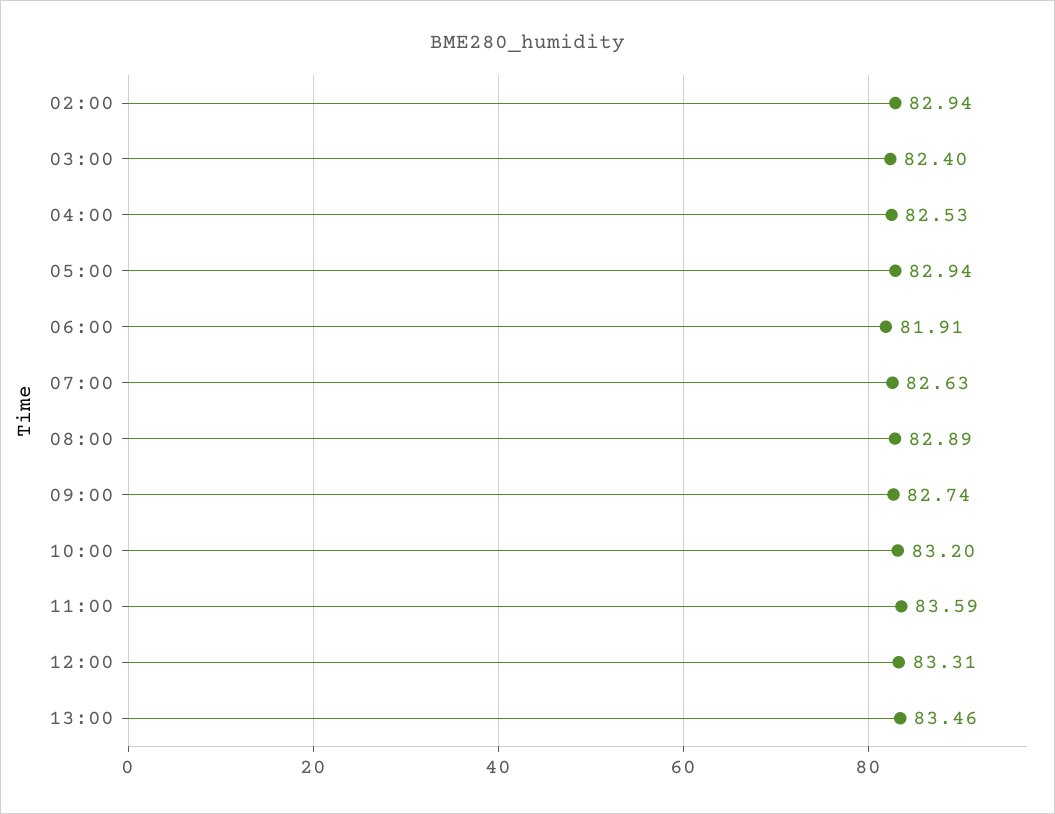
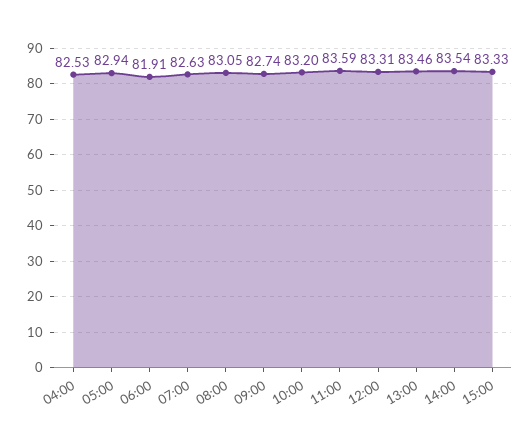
02:00: 82.94 -> none
03:00: 82.4 -> none
08:00: 82.89 -> 83.05
14:00: none -> 83.54
15:00: none -> 83.33

